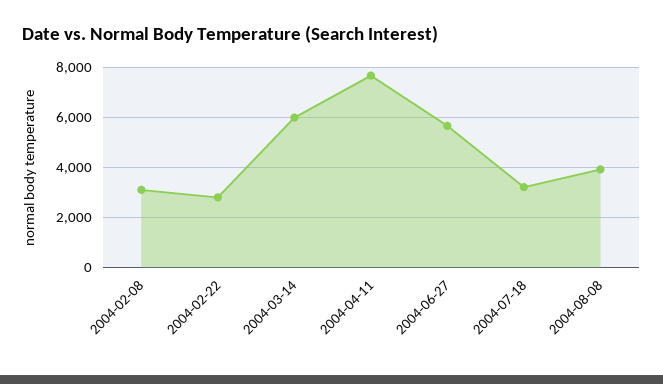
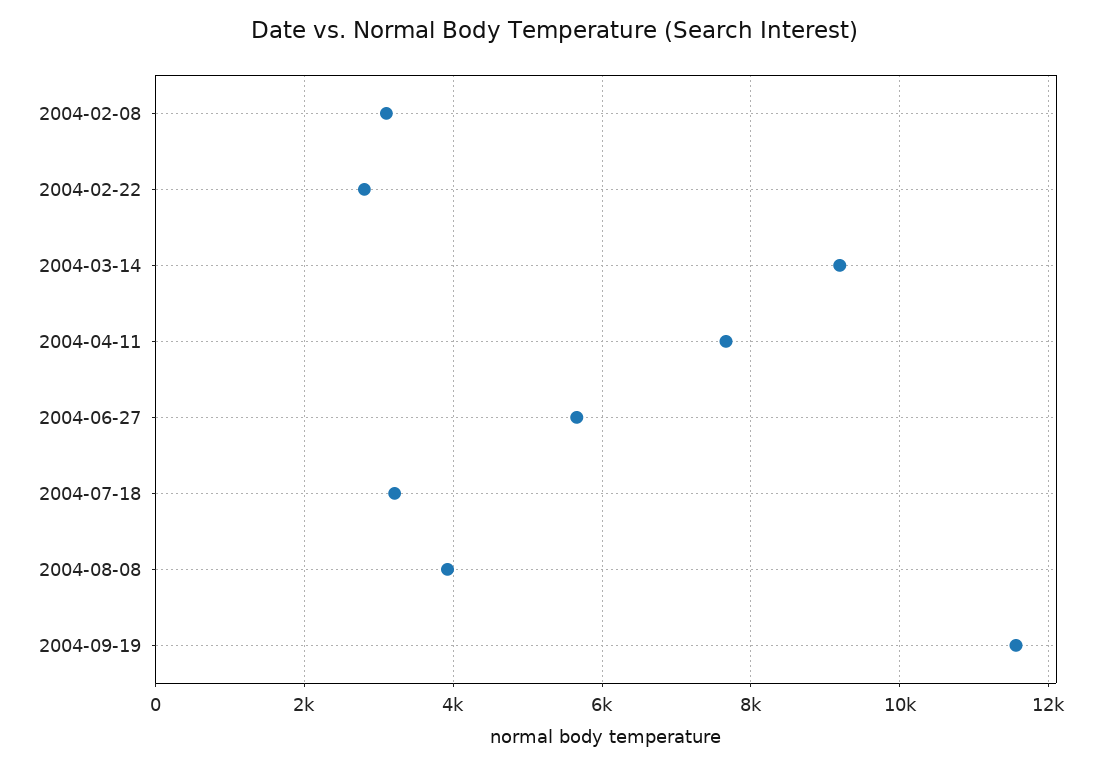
2004-03-14: 6000 -> 9200
2004-09-19: none -> 11600

